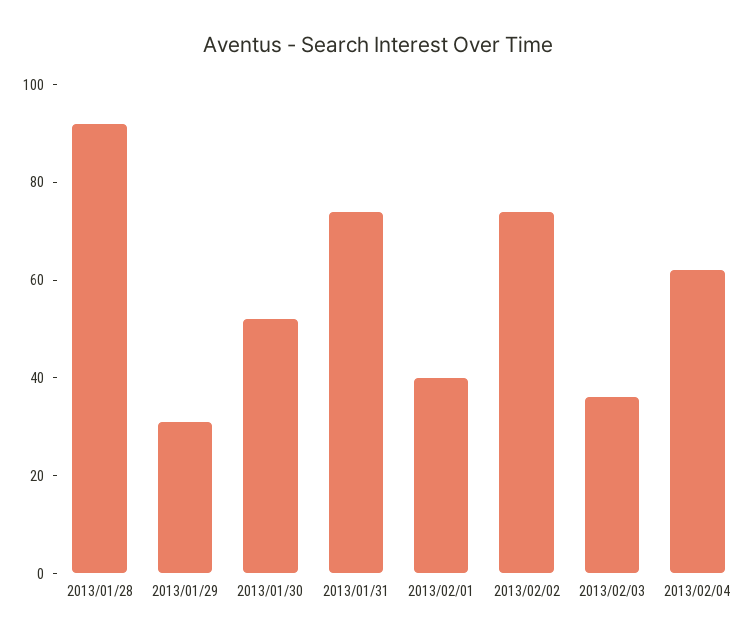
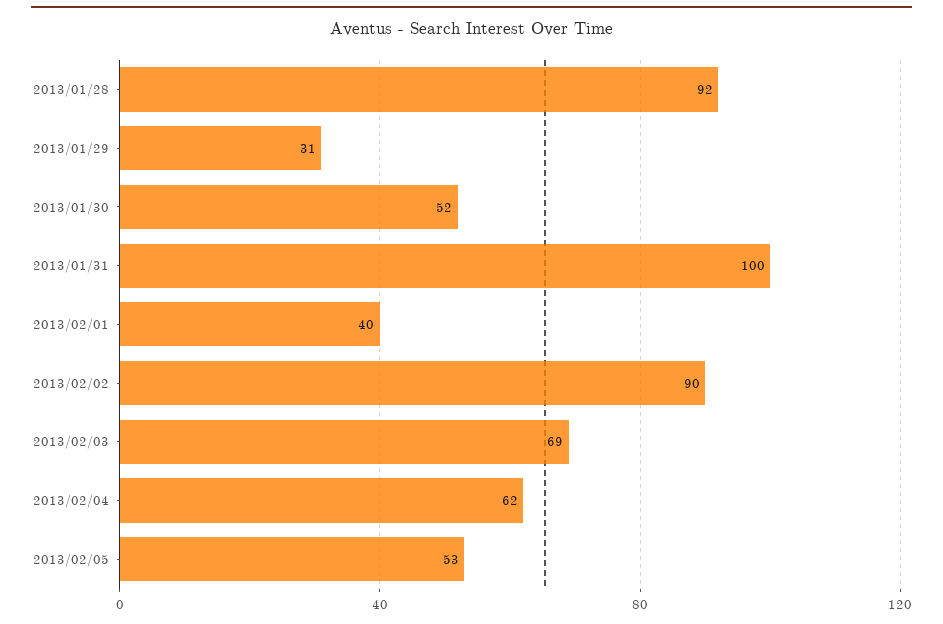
2013/01/31: 75 -> 100
2013/02/02: 75 -> 90
2013/02/03: 35 -> 69
2013/02/05: none -> 53

